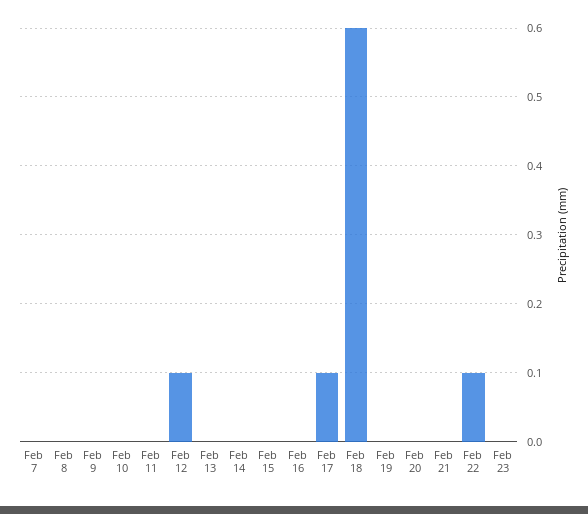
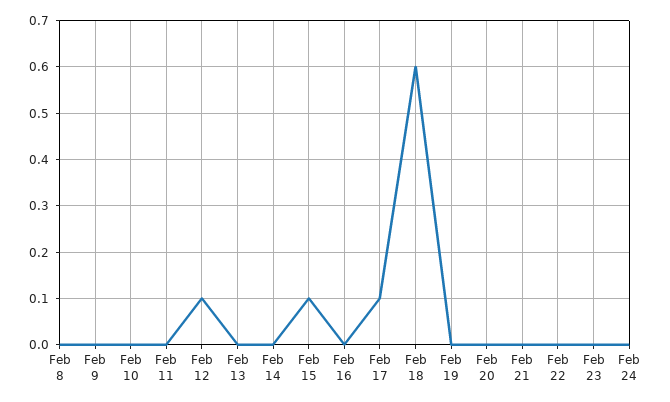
Feb 7: 0 -> none
Feb 15: 0 -> 0.1
Feb 22: 0.1 -> 0
Feb 24: none -> 0

